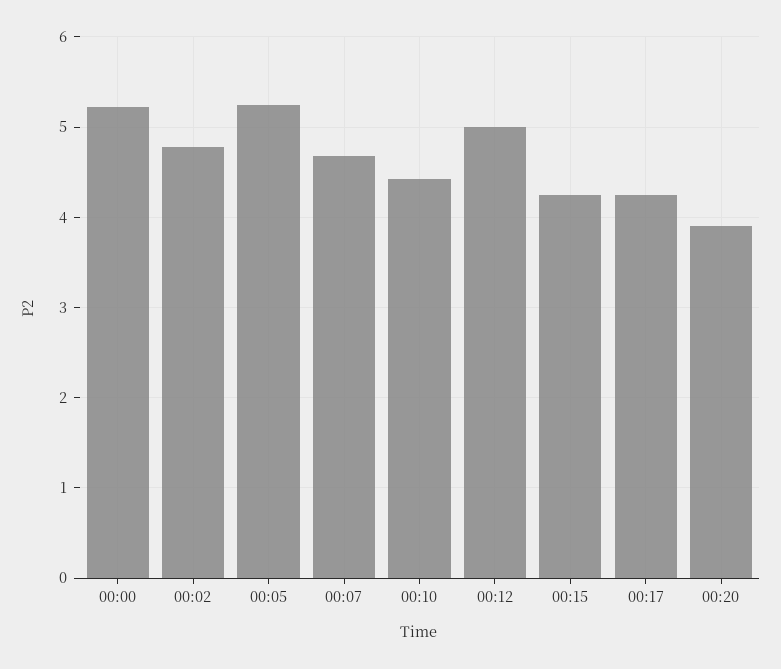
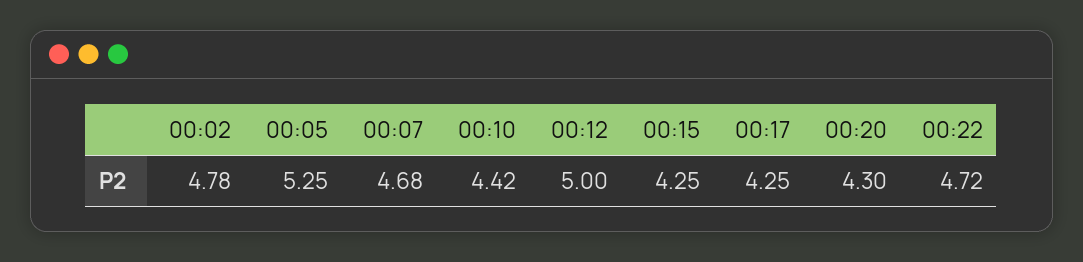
00:00: 5.2 -> none
00:20: 3.9 -> 4.3
00:22: none -> 4.72

